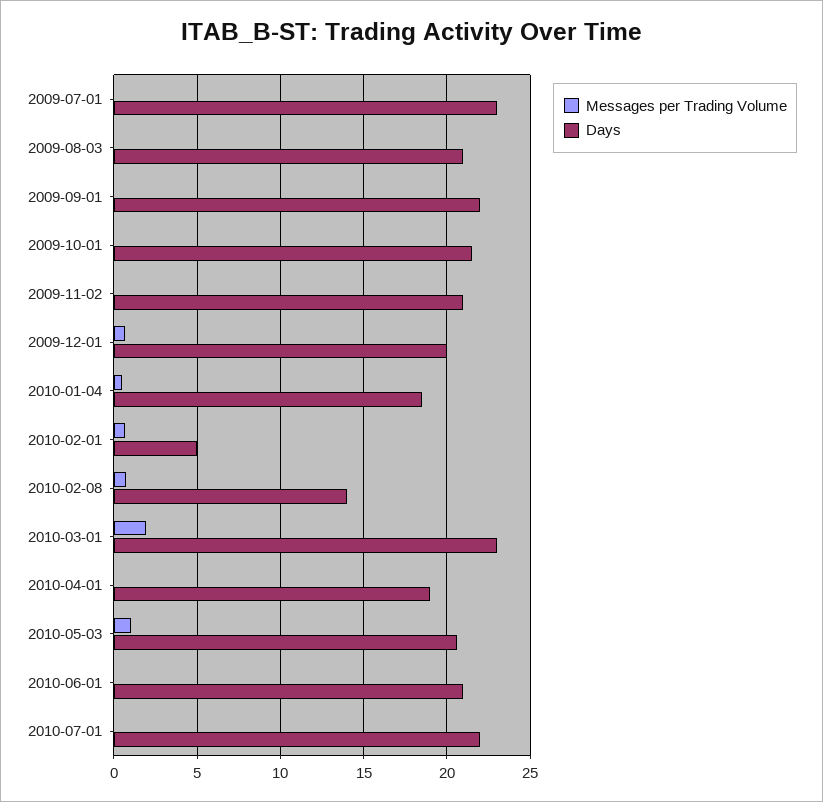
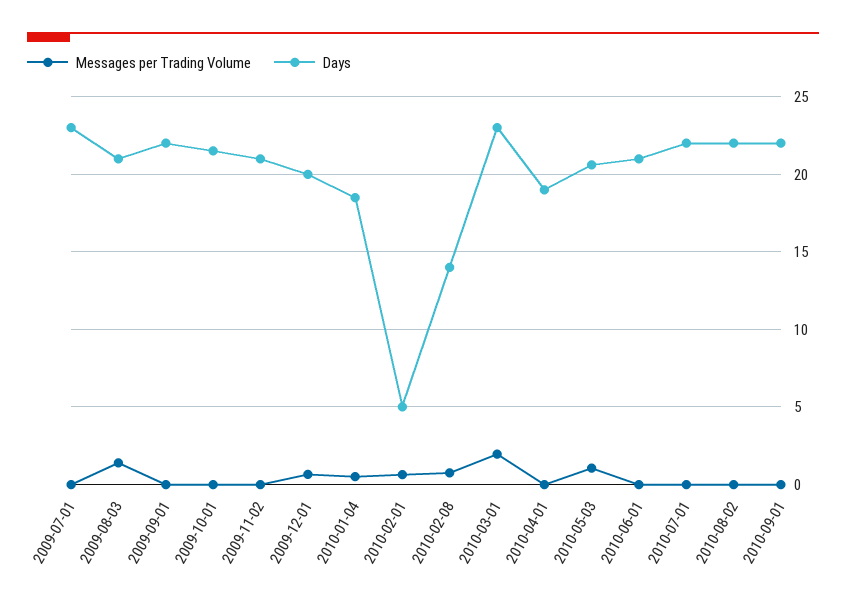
Messages per Trading Volume, 2009-08-03: 0 -> 1.5
Messages per Trading Volume, 2010-08-02: none -> 0
Days, 2010-08-02: none -> 22
Messages per Trading Volume, 2010-09-01: none -> 0
Days, 2010-09-01: none -> 22

